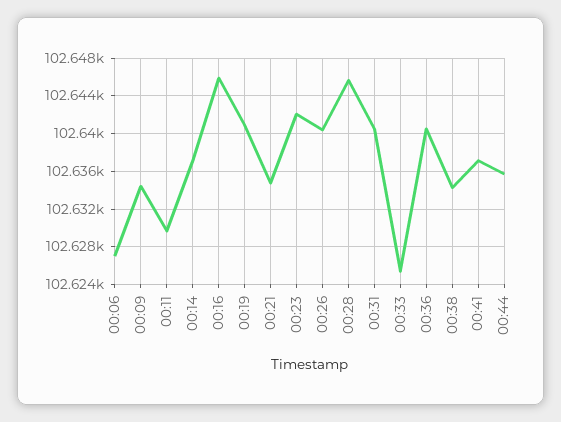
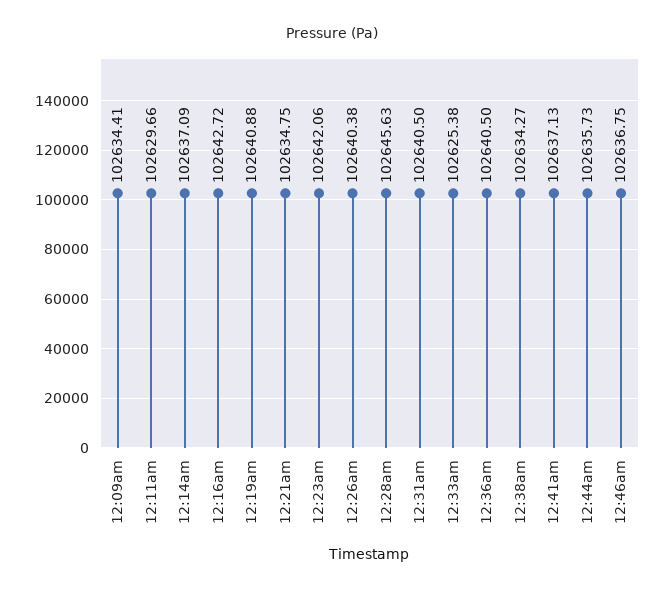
00:06: 102627 -> none
00:16: 102646 -> 102642.72
12:46am: none -> 102636.75

